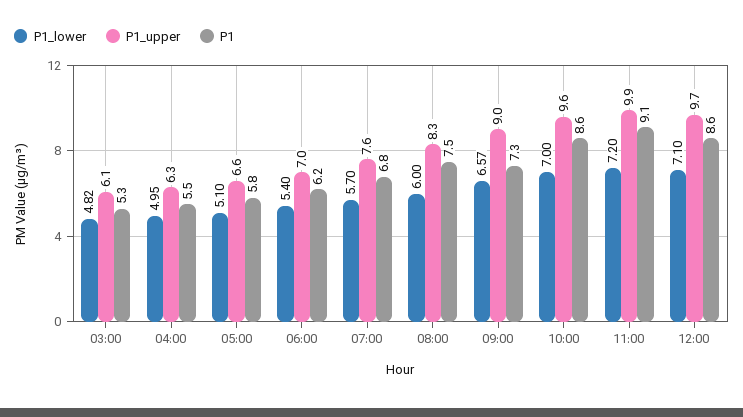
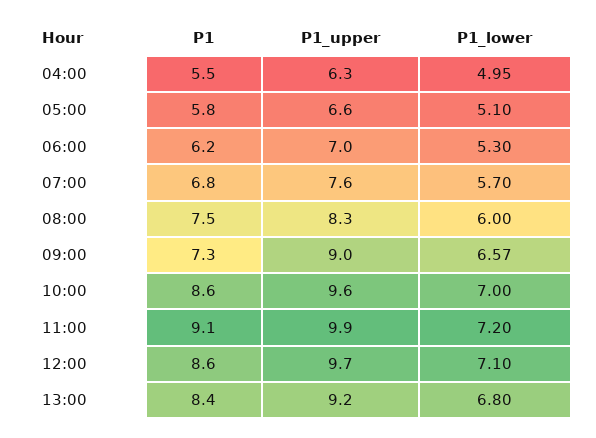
P1_lower, 03:00: 4.82 -> none
P1_upper, 03:00: 6.1 -> none
P1, 03:00: 5.3 -> none
P1_lower, 06:00: 5.4 -> 5.3
P1, 13:00: none -> 8.4
P1_upper, 13:00: none -> 9.2
P1_lower, 13:00: none -> 6.8

